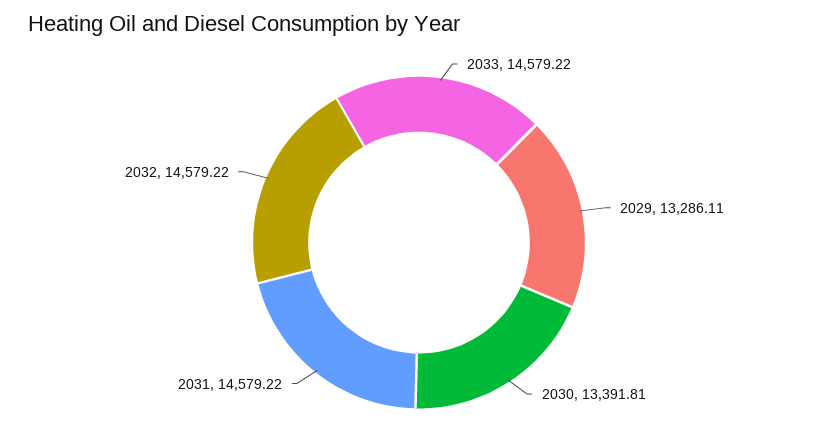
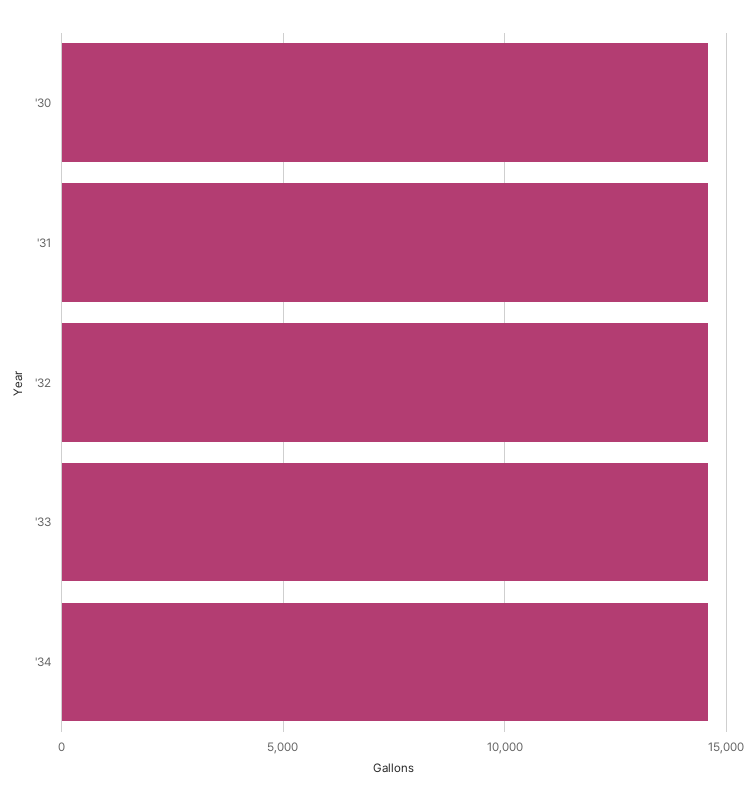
2029: 13286.11 -> none
2030: 13391.81 -> 14500
'34: none -> 14500

